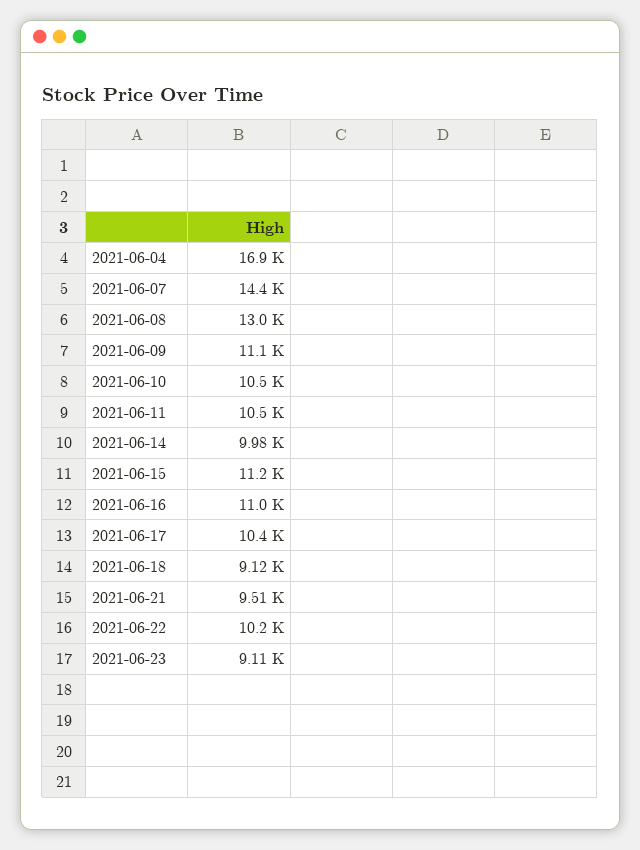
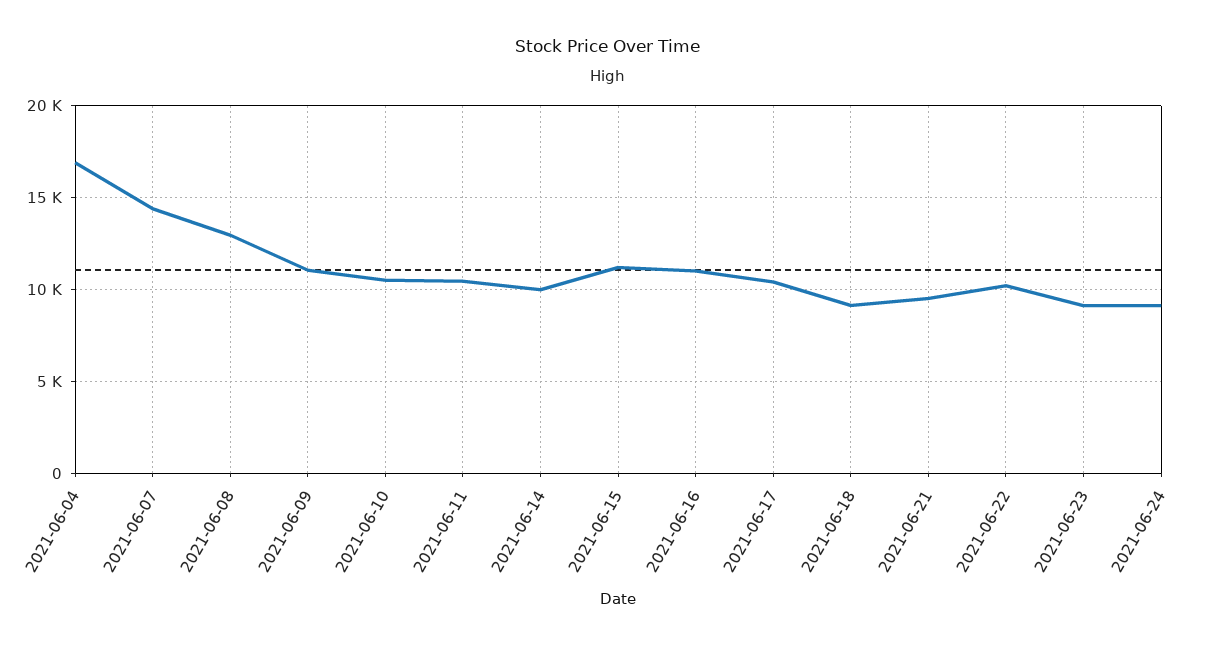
2021-06-24: none -> 9000

